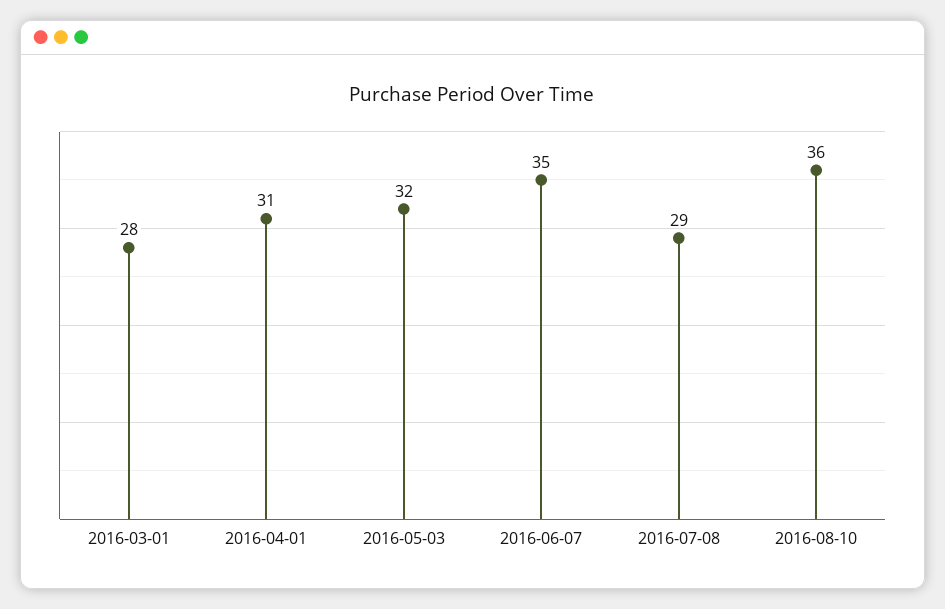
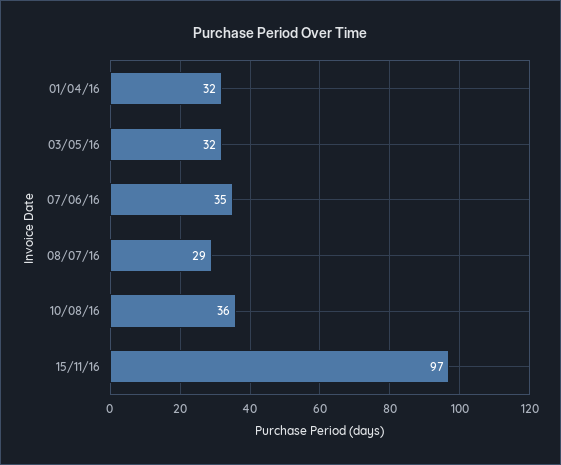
2016-03-01: 28 -> none
2016-04-01: 31 -> 32
15/11/16: none -> 97

